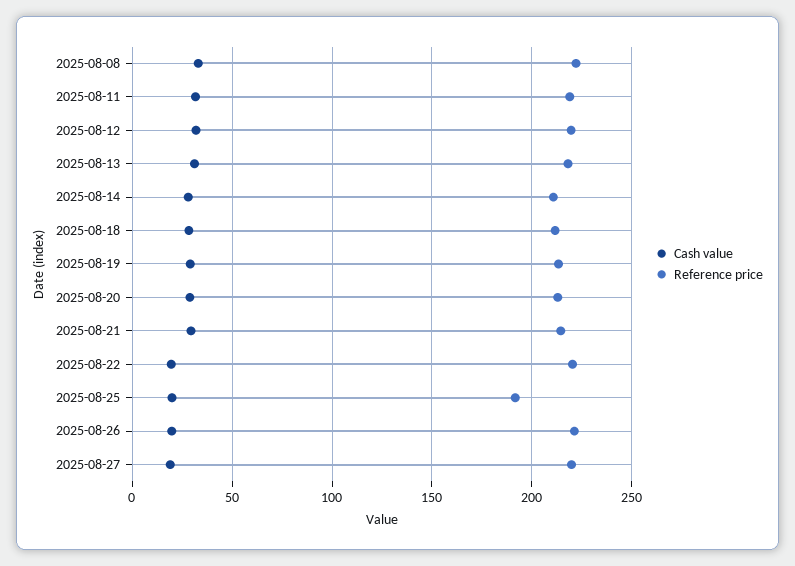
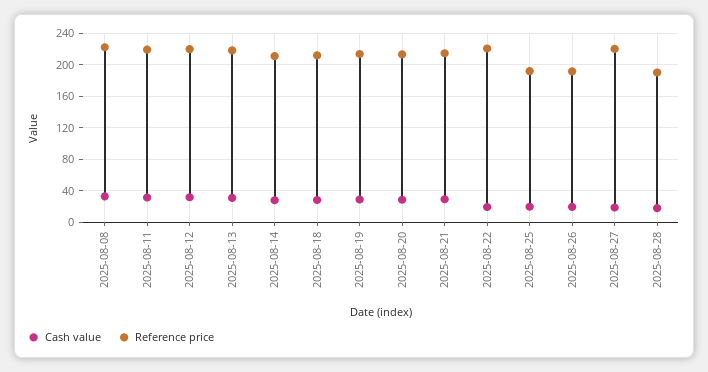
Reference price, 2025-08-26: 220 -> 190
Cash value, 2025-08-28: none -> 20
Reference price, 2025-08-28: none -> 190

